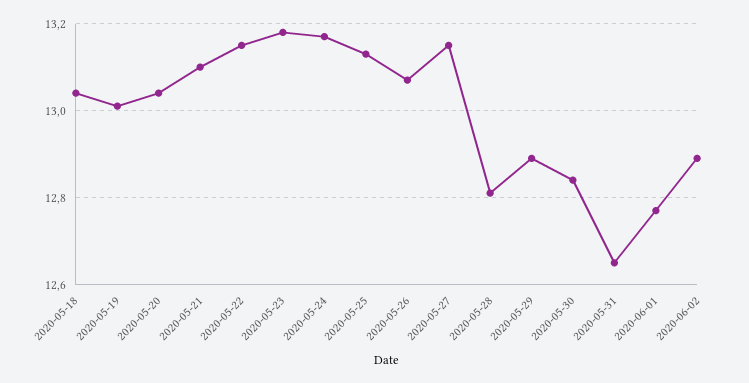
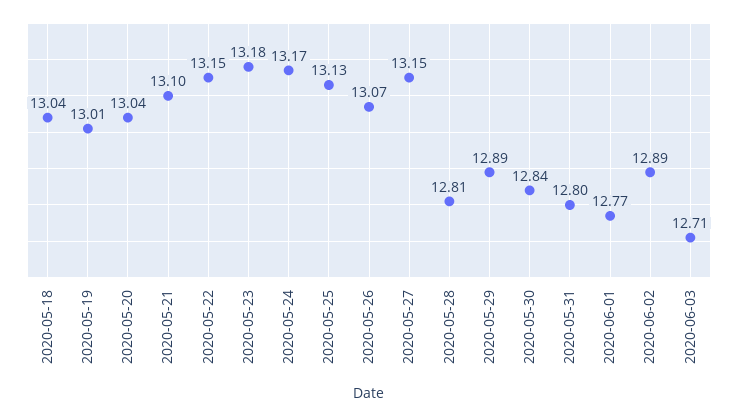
2020-05-31: 12.65 -> 12.8
2020-06-03: none -> 12.71

